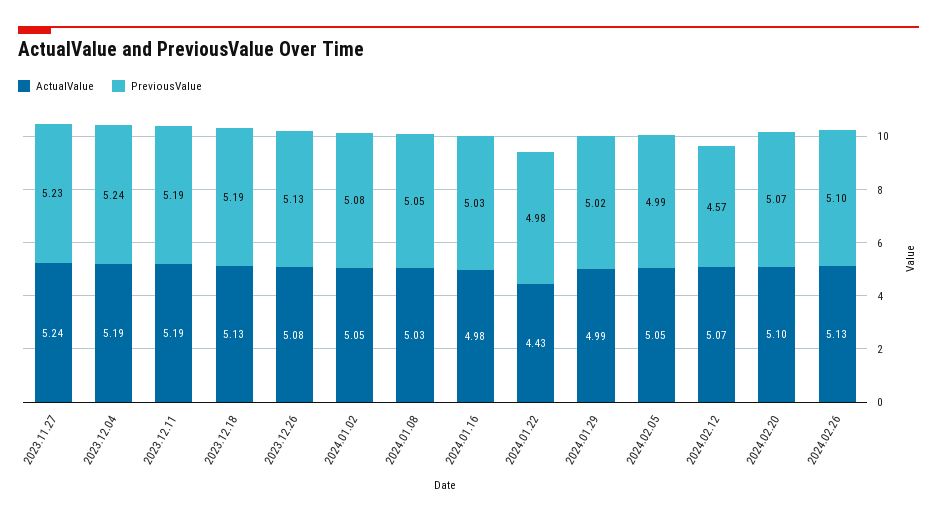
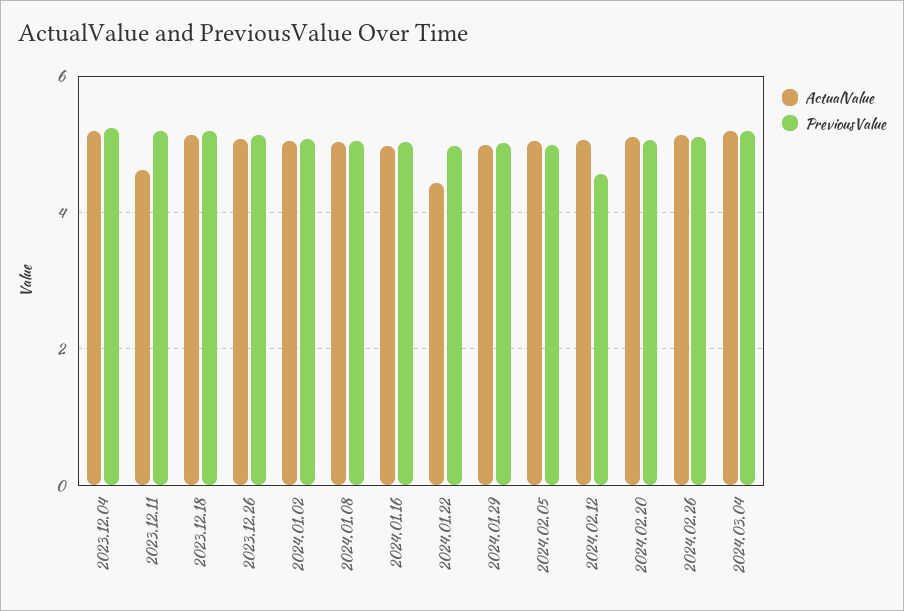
ActualValue, 2023.11.27: 5.24 -> none
PreviousValue, 2023.11.27: 5.23 -> none
ActualValue, 2023.12.11: 5.19 -> 4.6
ActualValue, 2024.03.04: none -> 5.2
PreviousValue, 2024.03.04: none -> 5.2

